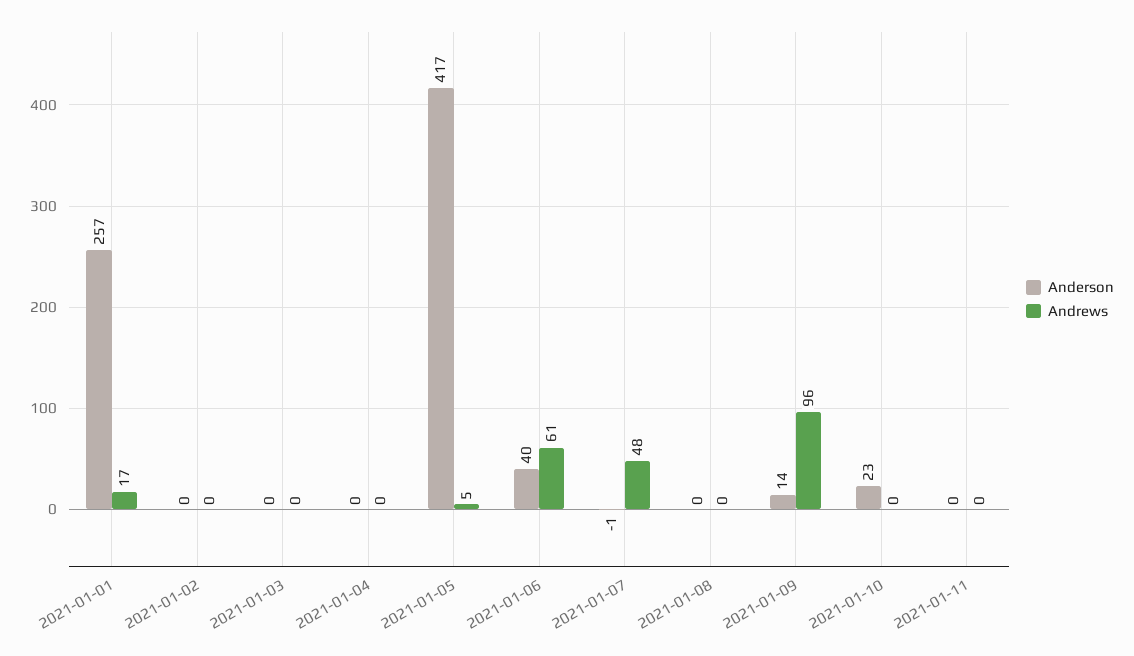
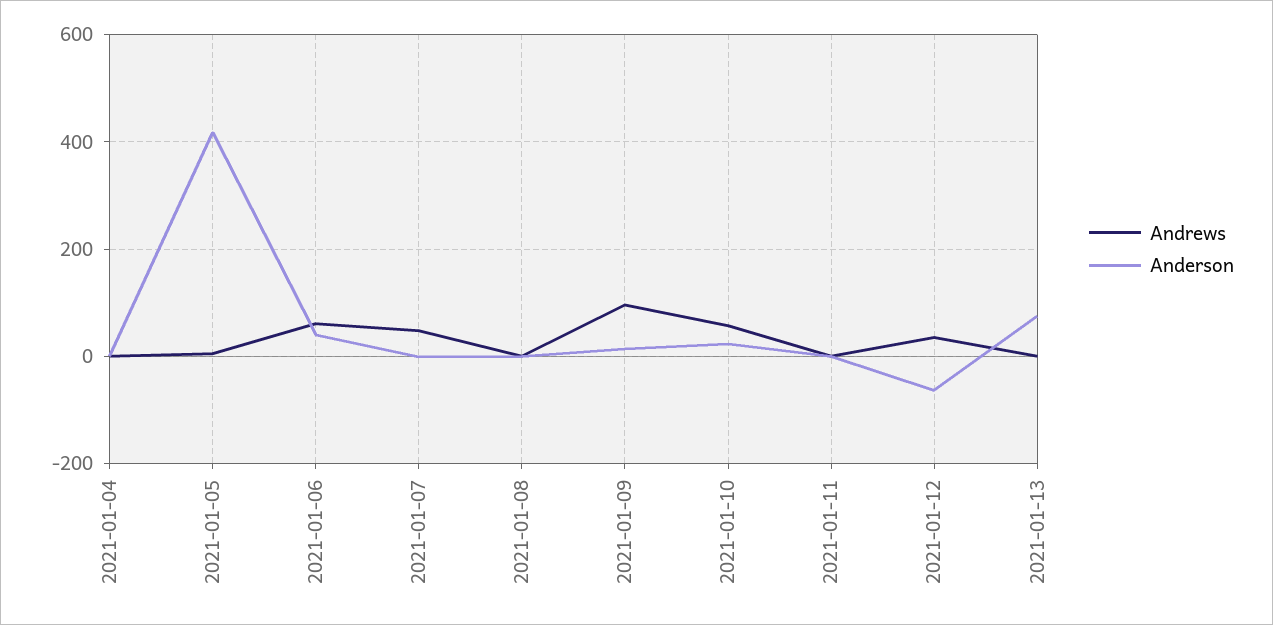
Anderson, 2021-01-01: 257 -> none
Andrews, 2021-01-01: 17 -> none
Anderson, 2021-01-02: 0 -> none
Andrews, 2021-01-02: 0 -> none
Anderson, 2021-01-03: 0 -> none
Andrews, 2021-01-03: 0 -> none
Andrews, 2021-01-10: 0 -> 60
Andrews, 2021-01-12: none -> 40
Anderson, 2021-01-12: none -> -60
Andrews, 2021-01-13: none -> 0
Anderson, 2021-01-13: none -> 80

